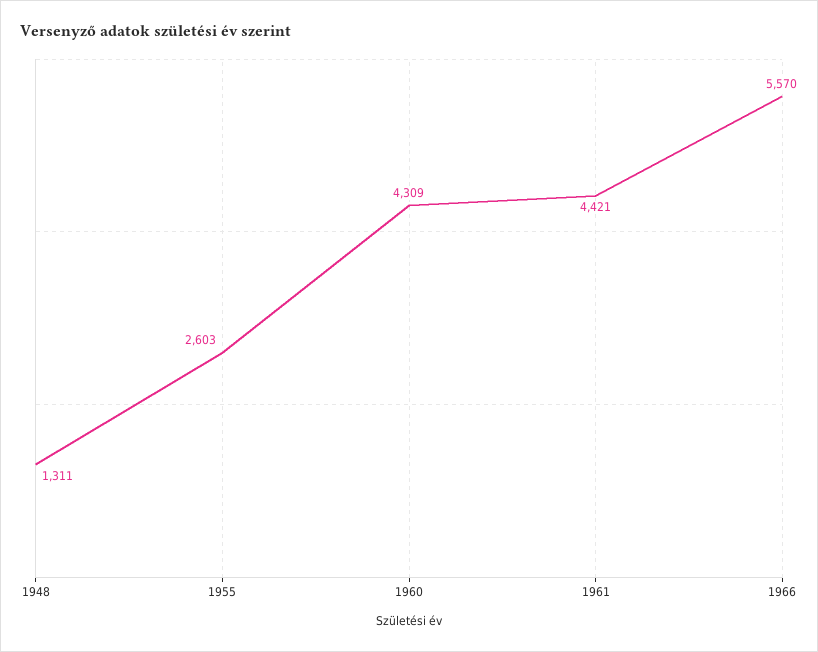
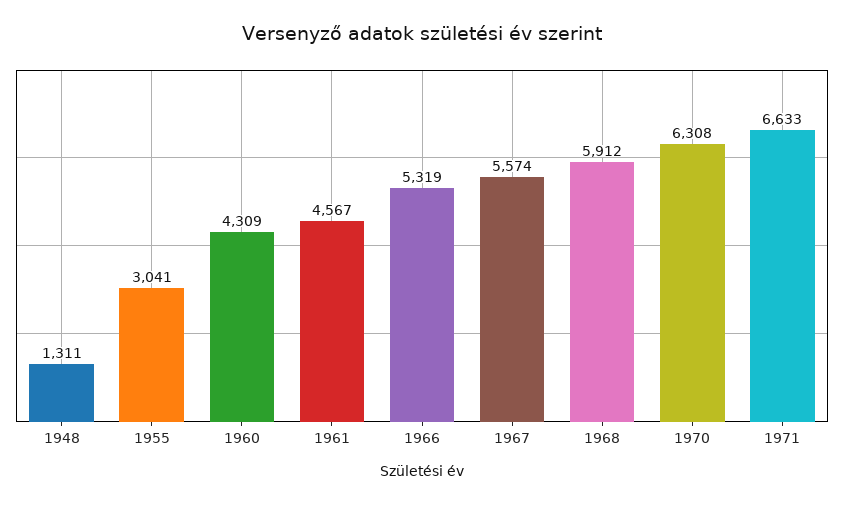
1955: 2603 -> 3041
1961: 4421 -> 4567
1966: 5570 -> 5319
1967: none -> 5574
1968: none -> 5912
1970: none -> 6308
1971: none -> 6633

